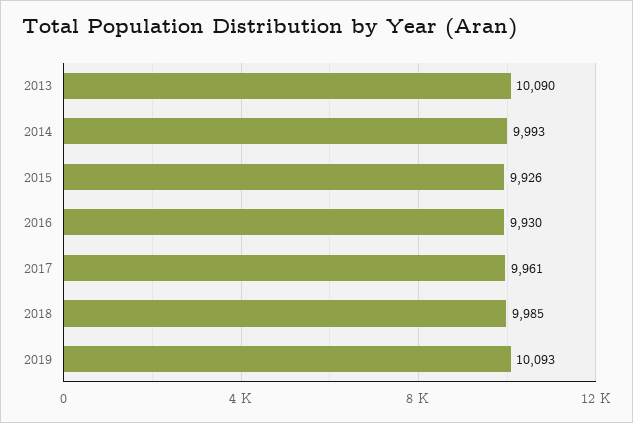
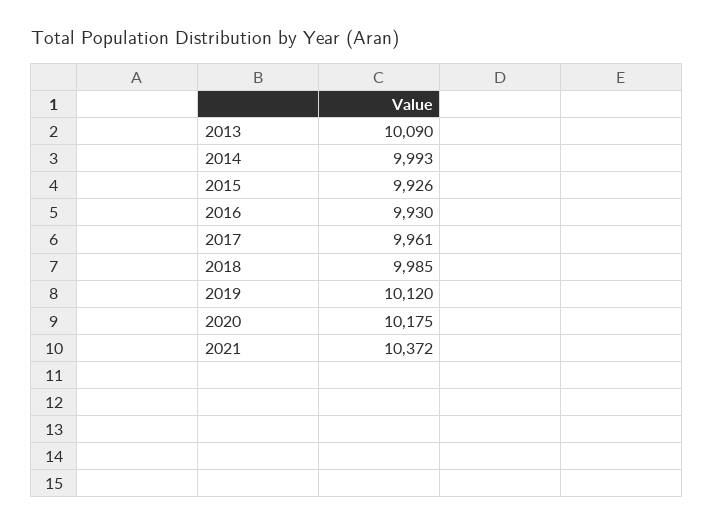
2019: 10093 -> 10120
2020: none -> 10175
2021: none -> 10372

